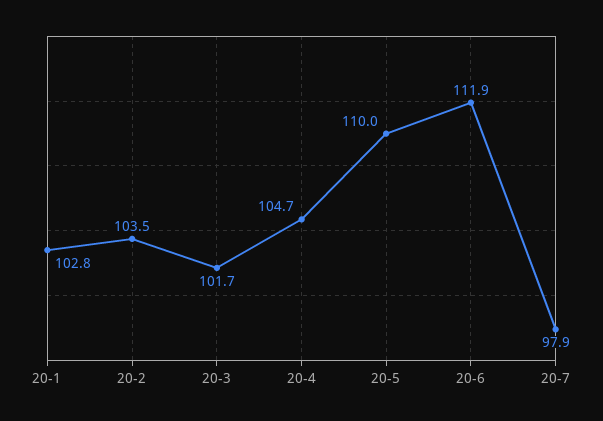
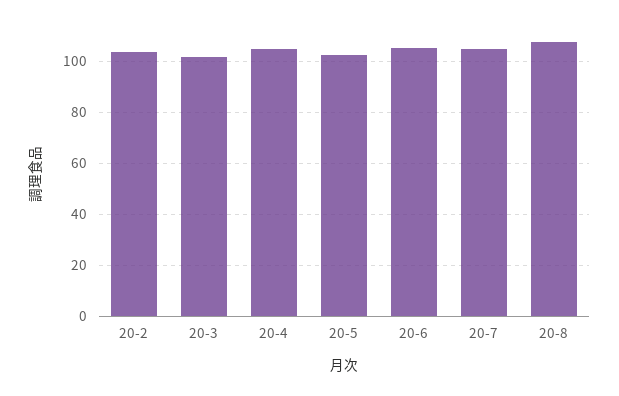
20-1: 102.8 -> none
20-5: 110 -> 102.5
20-6: 111.9 -> 105
20-7: 97.9 -> 105
20-8: none -> 107.5

